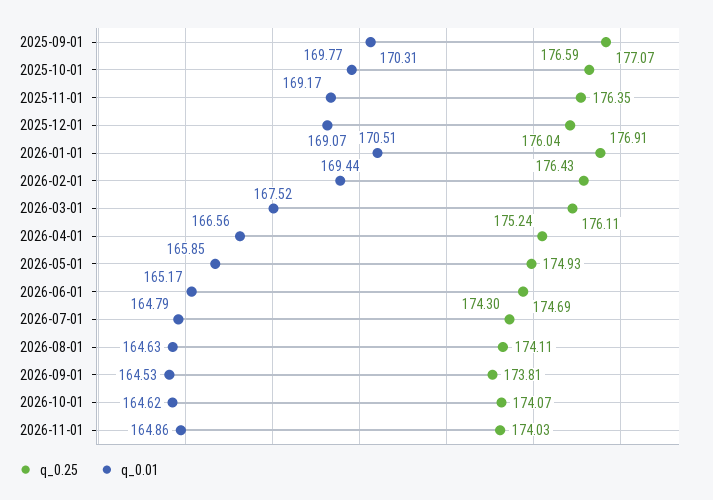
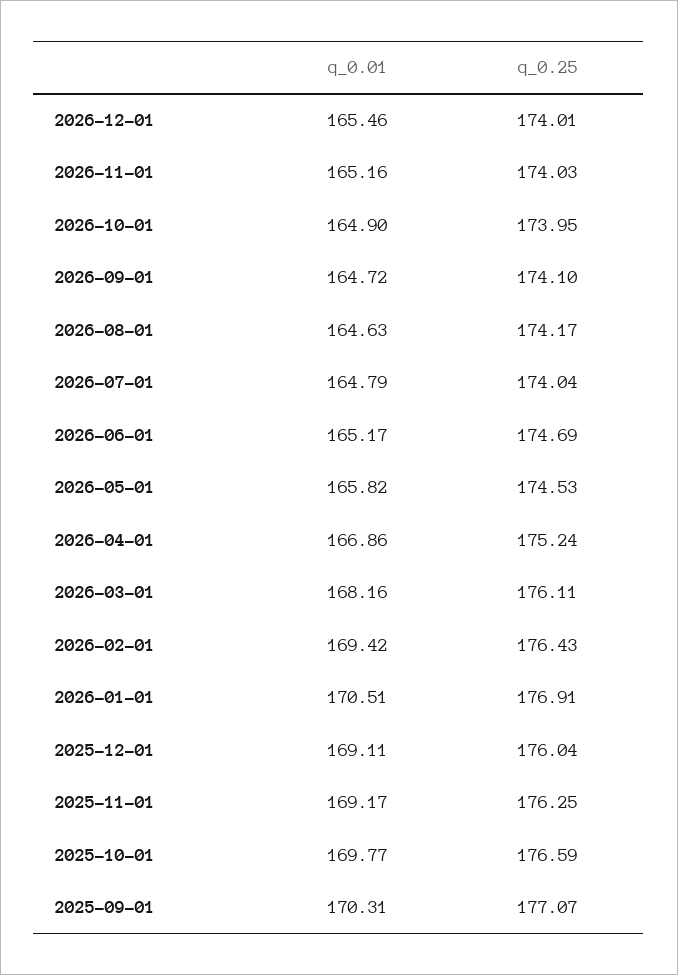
q_0.25, 2025-11-01: 176.35 -> 176.25
q_0.01, 2025-12-01: 169.07 -> 169.11
q_0.01, 2026-02-01: 169.44 -> 169.42
q_0.01, 2026-03-01: 167.52 -> 168.16
q_0.01, 2026-04-01: 166.56 -> 166.86
q_0.25, 2026-05-01: 174.93 -> 174.53
q_0.01, 2026-05-01: 165.85 -> 165.82
q_0.25, 2026-07-01: 174.3 -> 174.04
q_0.25, 2026-08-01: 174.11 -> 174.17
q_0.25, 2026-09-01: 173.81 -> 174.1
q_0.01, 2026-09-01: 164.53 -> 164.72
q_0.25, 2026-10-01: 174.07 -> 173.95
q_0.01, 2026-10-01: 164.62 -> 164.9
q_0.01, 2026-11-01: 164.86 -> 165.16
q_0.01, 2026-12-01: none -> 165.46
q_0.25, 2026-12-01: none -> 174.01

